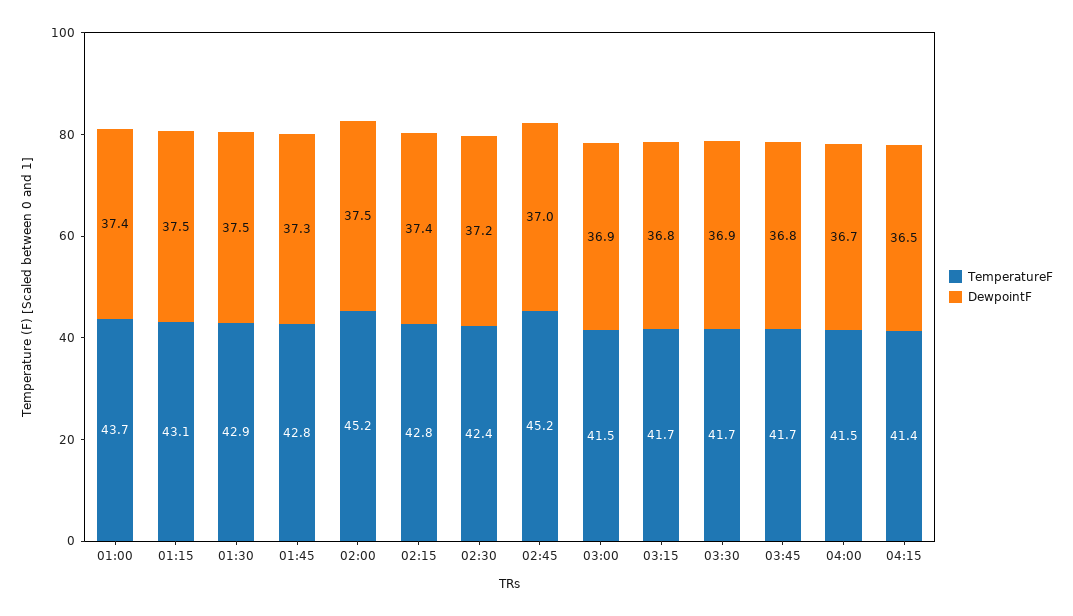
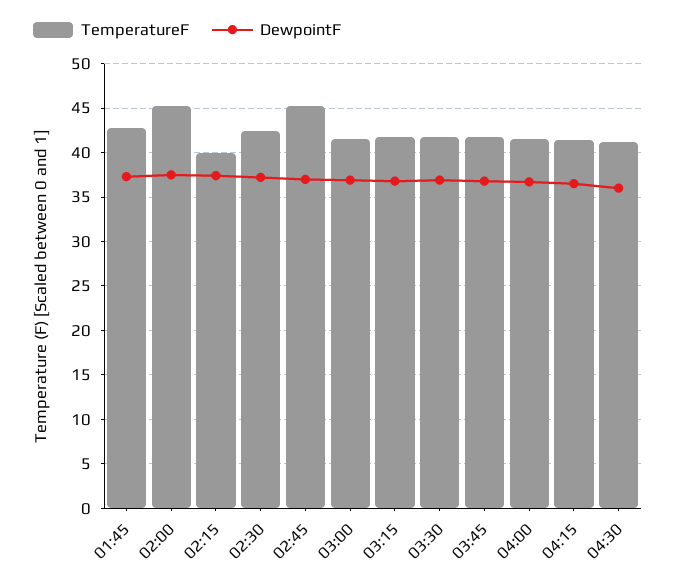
TemperatureF, 01:00: 43.7 -> none
DewpointF, 01:00: 37.4 -> none
TemperatureF, 01:15: 43.1 -> none
DewpointF, 01:15: 37.5 -> none
TemperatureF, 01:30: 42.9 -> none
DewpointF, 01:30: 37.5 -> none
TemperatureF, 02:15: 42.8 -> 40
TemperatureF, 04:30: none -> 41
DewpointF, 04:30: none -> 36

